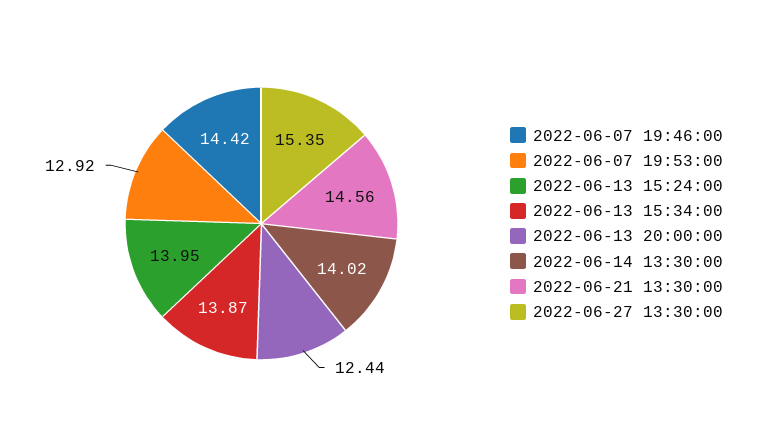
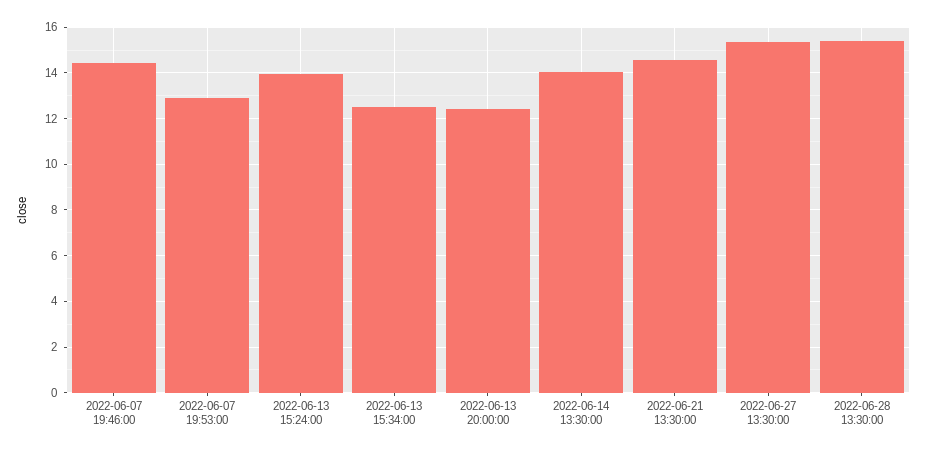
2022-06-13 15:34:00: 13.87 -> 12.5
2022-06-28 13:30:00: none -> 15.5

